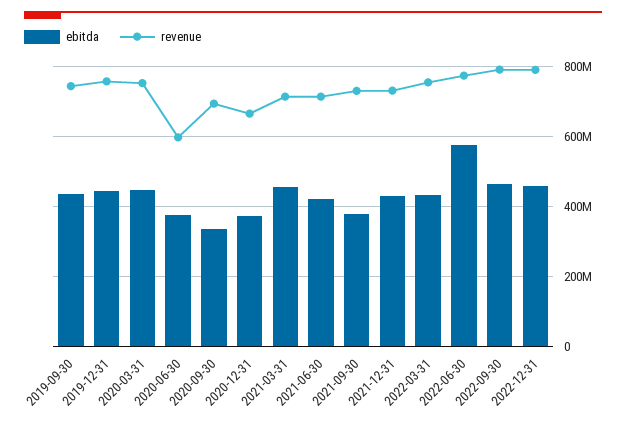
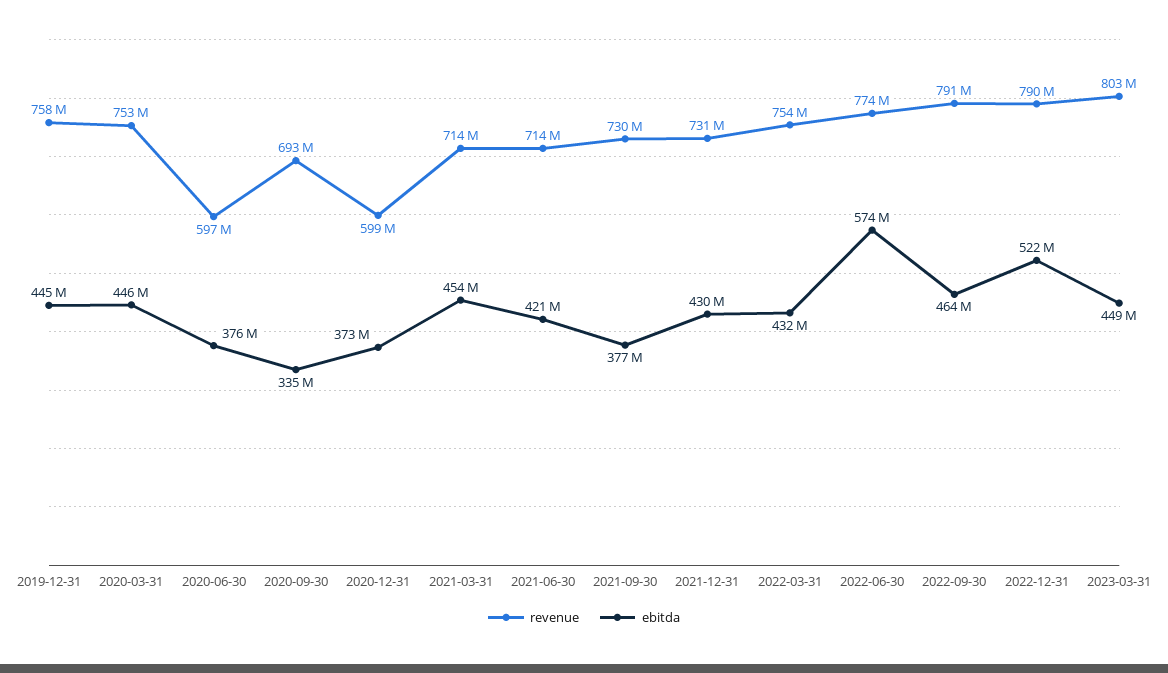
ebitda, 2019-09-30: 440000000 -> none
revenue, 2019-09-30: 740000000 -> none
revenue, 2020-12-31: 660000000 -> 599000000
ebitda, 2022-12-31: 460000000 -> 522000000
revenue, 2023-03-31: none -> 803000000
ebitda, 2023-03-31: none -> 449000000

